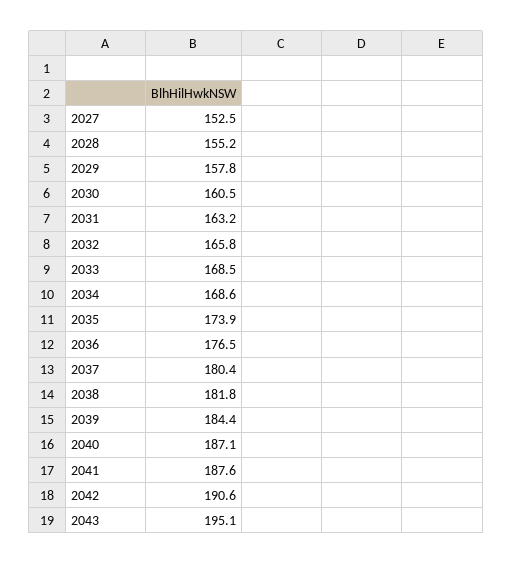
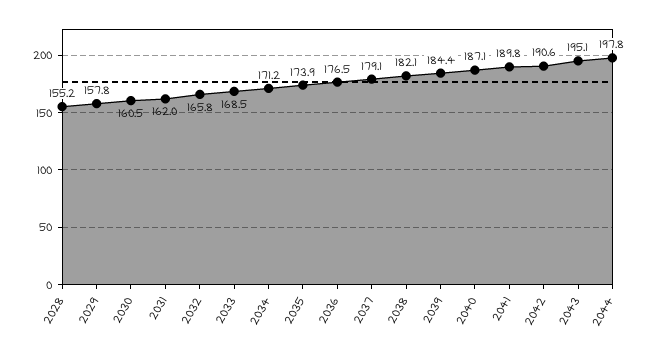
2027: 152.5 -> none
2031: 163.2 -> 162
2034: 168.6 -> 171.2
2037: 180.4 -> 179.1
2038: 181.8 -> 182.1
2041: 187.6 -> 189.8
2044: none -> 197.8

